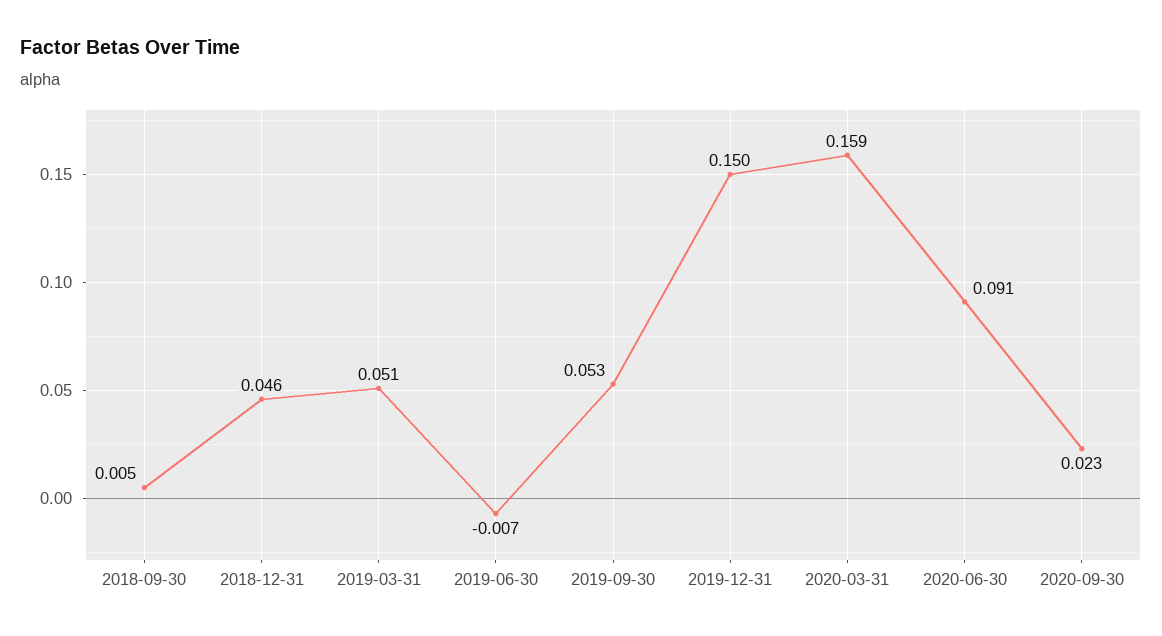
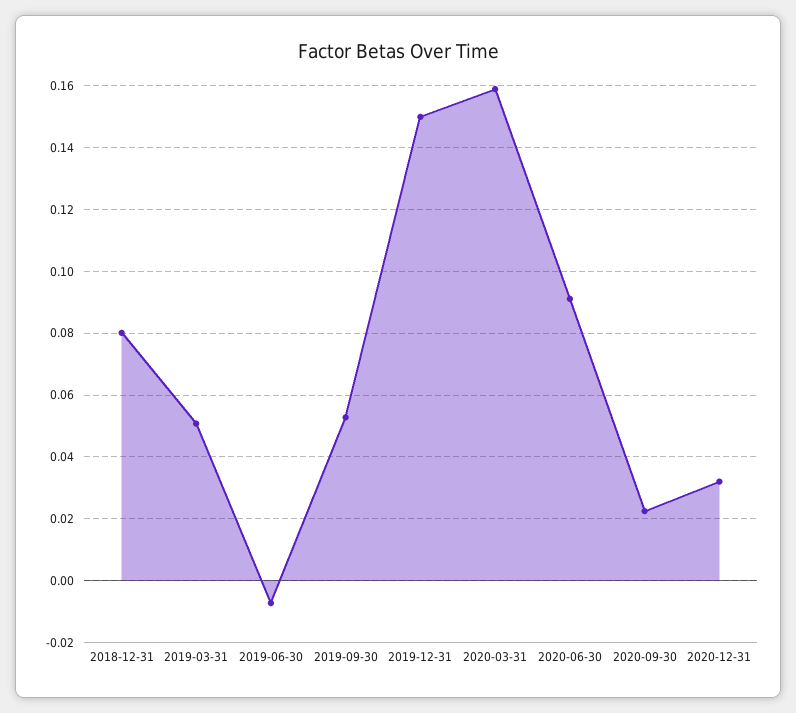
2018-09-30: 0.005 -> none
2018-12-31: 0.046 -> 0.08
2020-12-31: none -> 0.032

